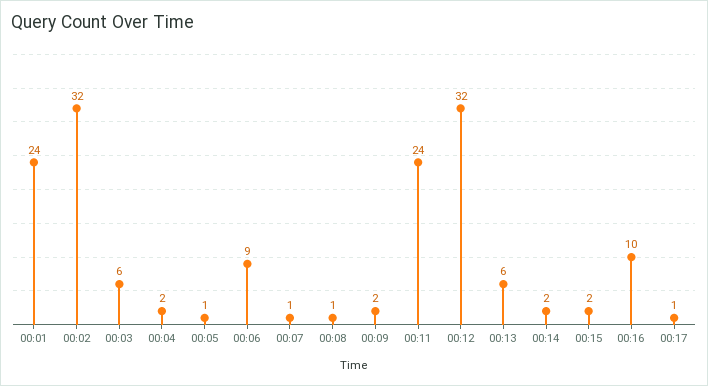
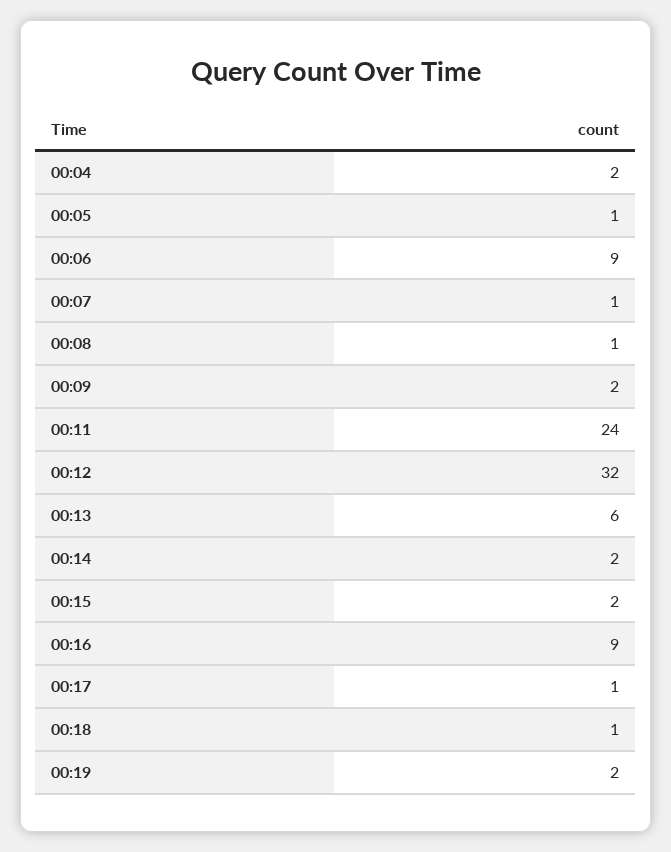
00:01: 24 -> none
00:02: 32 -> none
00:03: 6 -> none
00:16: 10 -> 9
00:18: none -> 1
00:19: none -> 2

